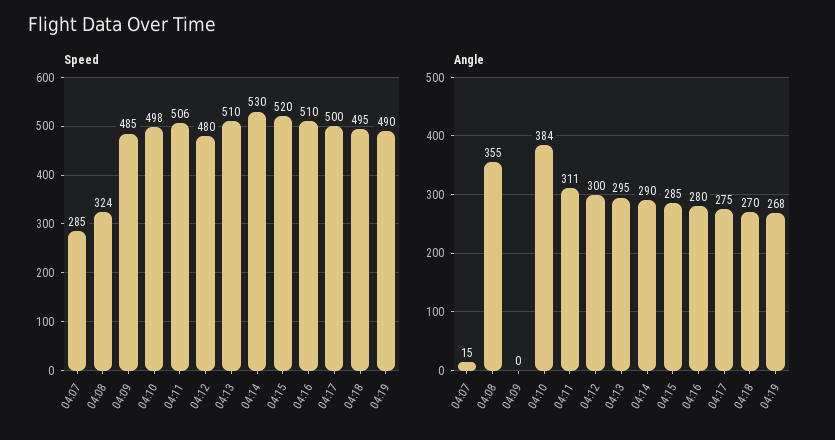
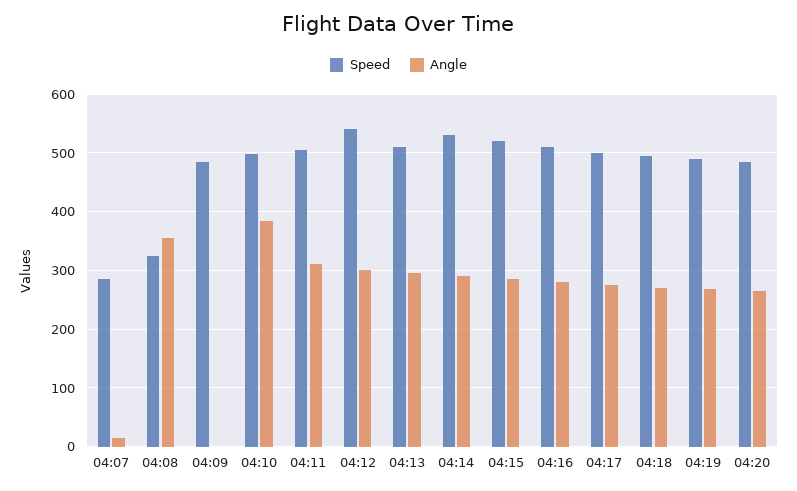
Speed, 04:12: 480 -> 540
Speed, 04:20: none -> 480
Angle, 04:20: none -> 260

